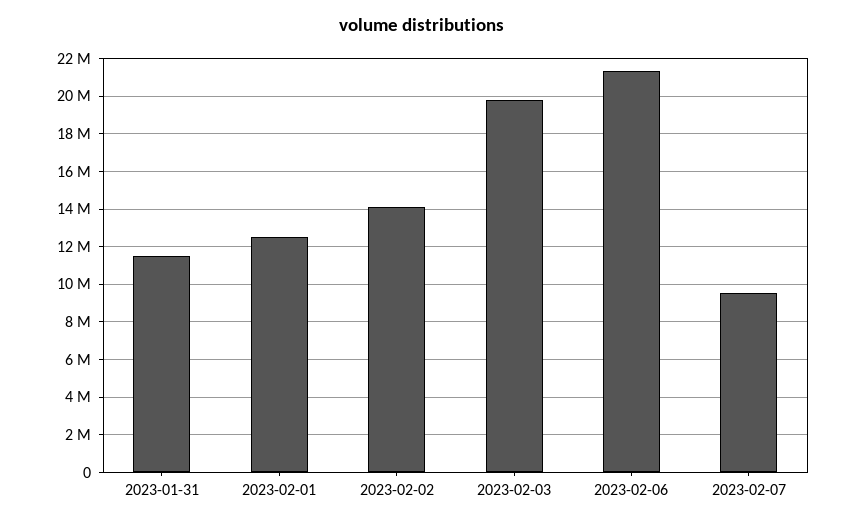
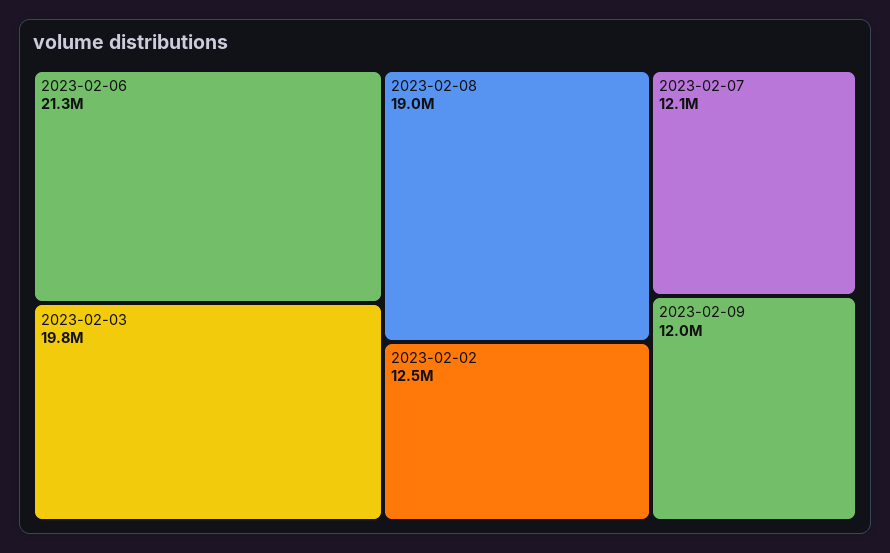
2023-01-31: 11500000 -> none
2023-02-01: 12500000 -> none
2023-02-02: 14000000 -> 12500000
2023-02-07: 9500000 -> 12100000
2023-02-08: none -> 19000000
2023-02-09: none -> 12000000

